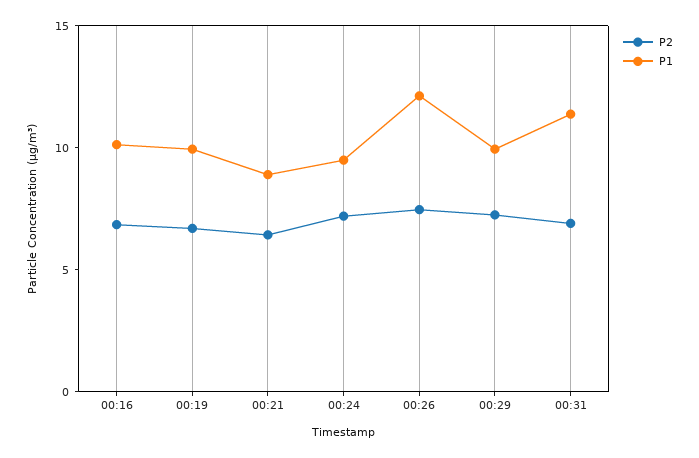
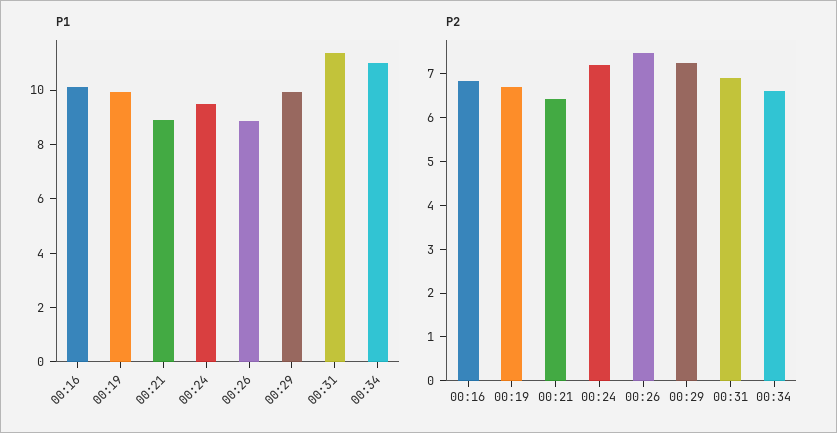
P1, 00:26: 12 -> 9
P1, 00:34: none -> 11
P2, 00:34: none -> 6.6

